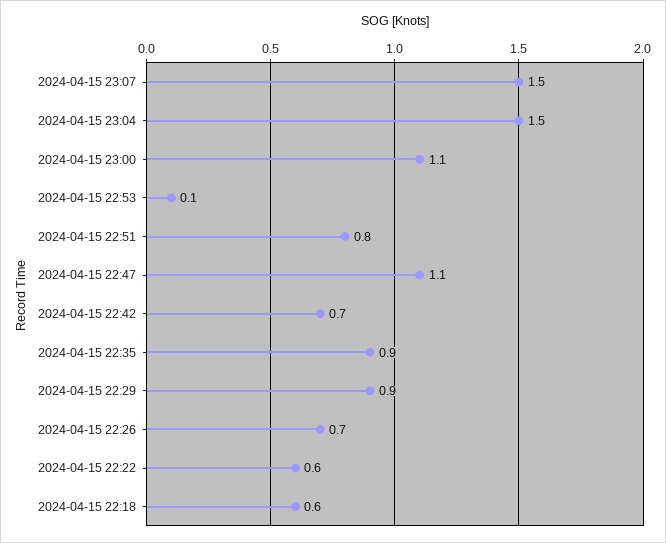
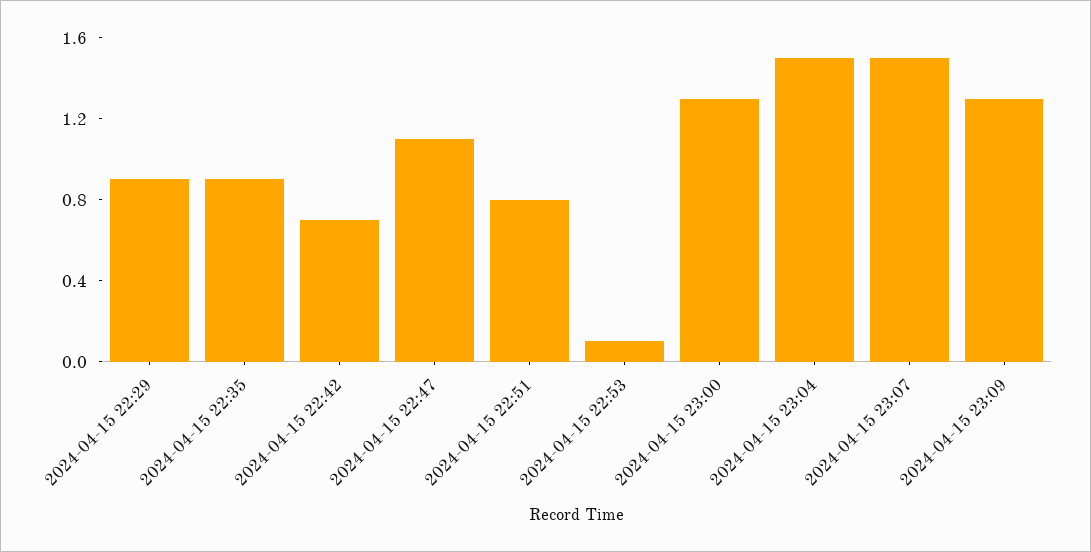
2024-04-15 23:00: 1.1 -> 1.3
2024-04-15 22:26: 0.7 -> none
2024-04-15 22:22: 0.6 -> none
2024-04-15 22:18: 0.6 -> none
2024-04-15 23:09: none -> 1.3

